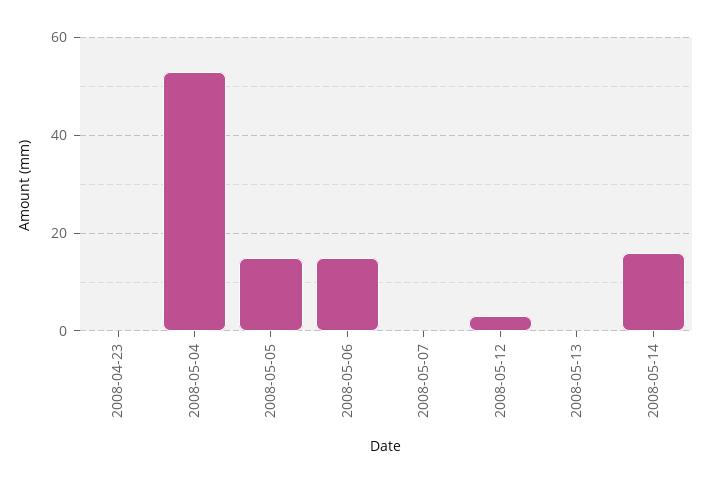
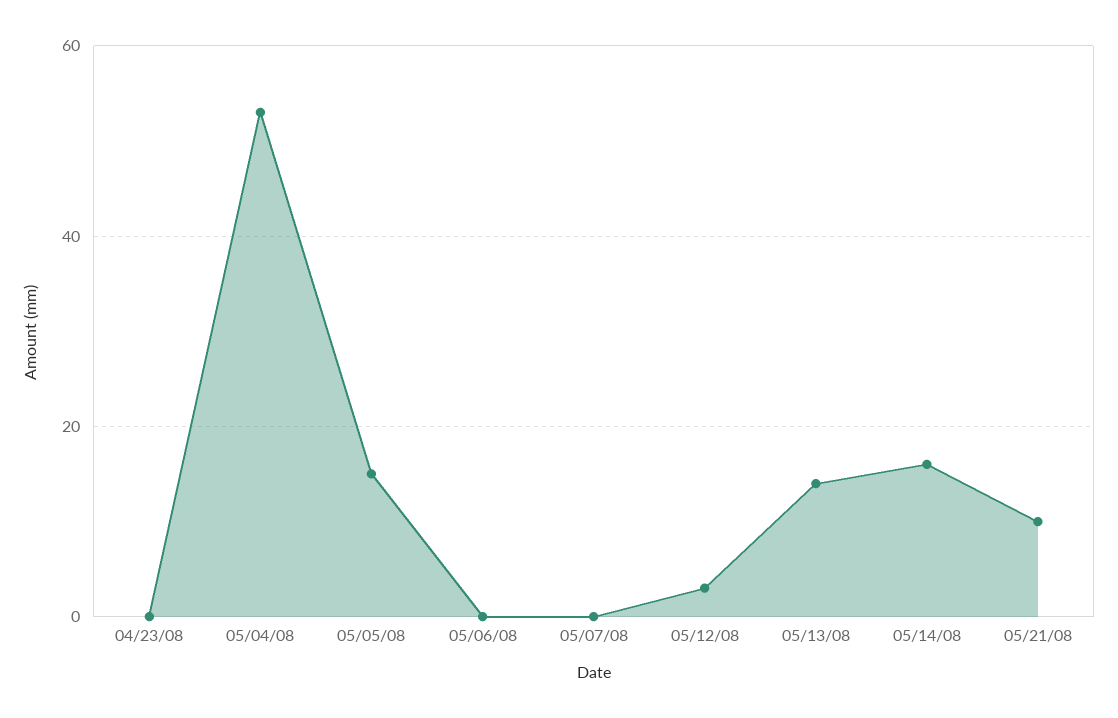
2008-05-06: 15 -> 0
2008-05-13: 0 -> 15
05/21/08: none -> 10

